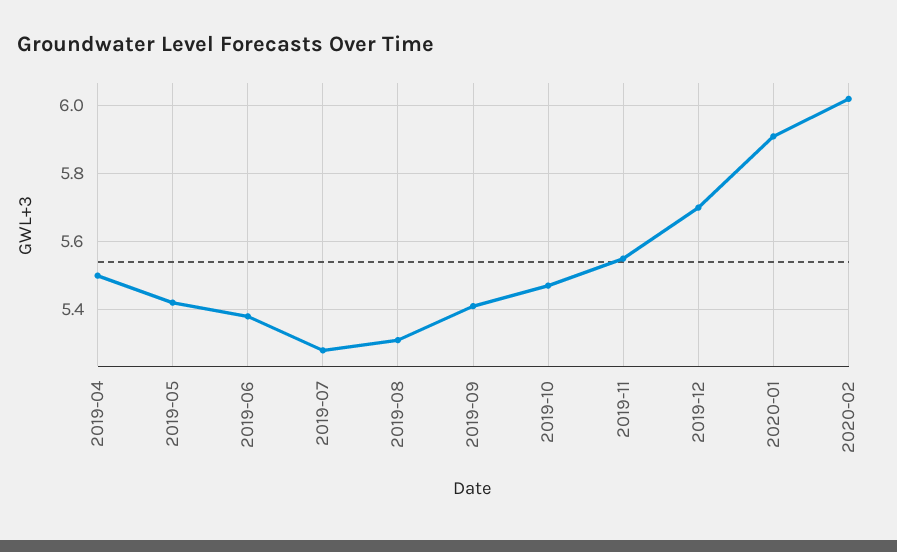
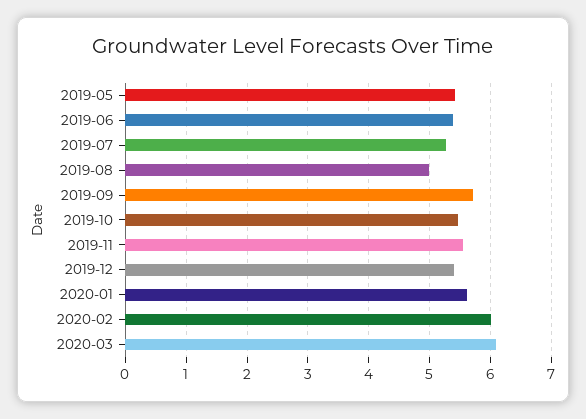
2019-04: 5.5 -> none
2019-08: 5.3 -> 5
2019-09: 5.4 -> 5.7
2019-12: 5.7 -> 5.4
2020-01: 5.9 -> 5.6
2020-03: none -> 6.1

